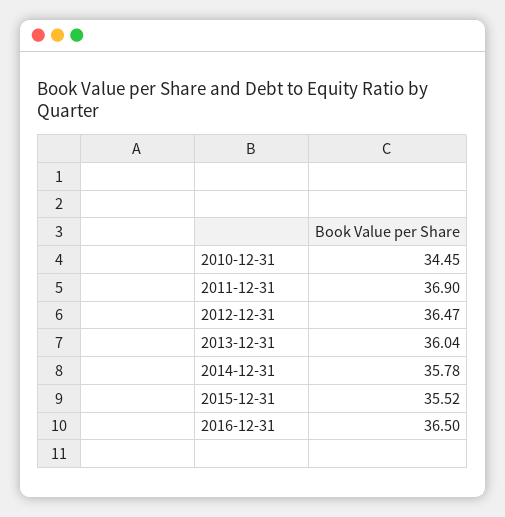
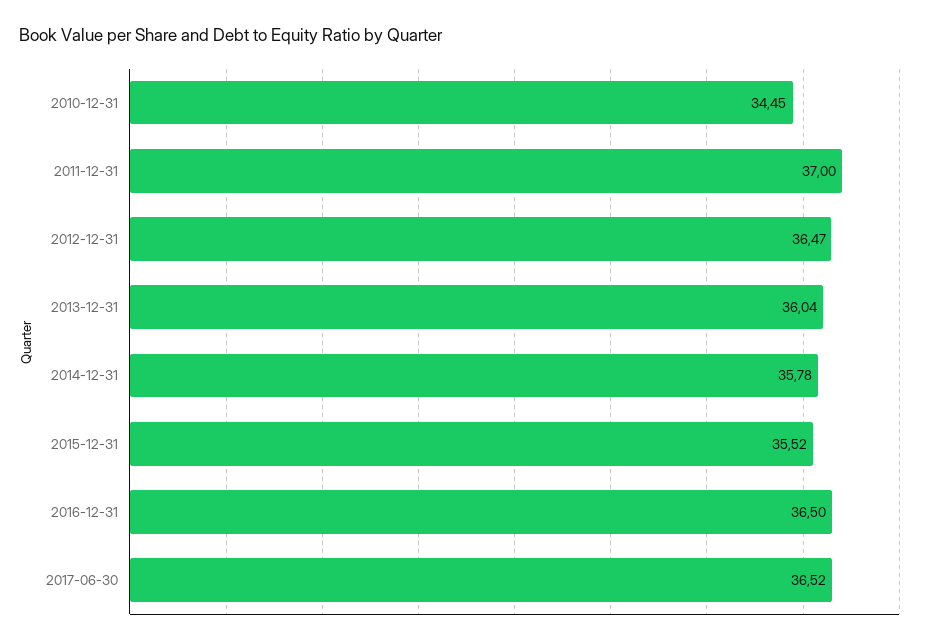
2011-12-31: 36.9 -> 37
2017-06-30: none -> 36.52

